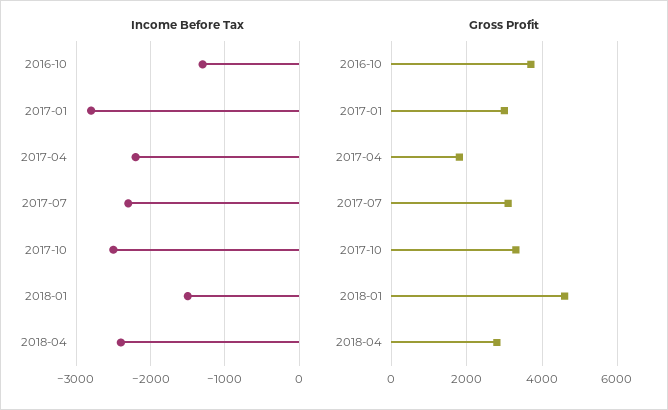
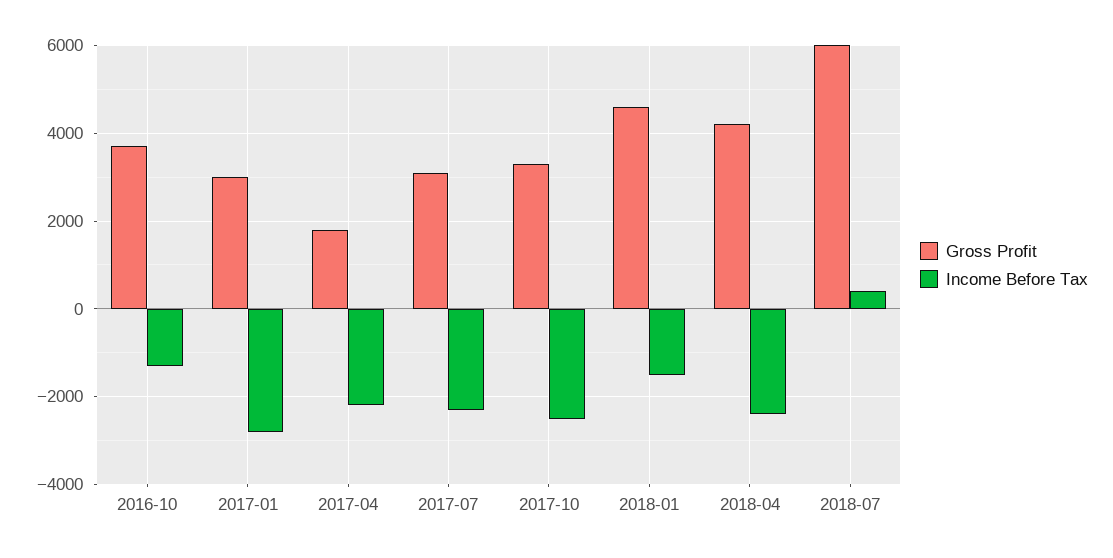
Gross Profit, 2018-04: 2800 -> 4200
Gross Profit, 2018-07: none -> 6000
Income Before Tax, 2018-07: none -> 400

